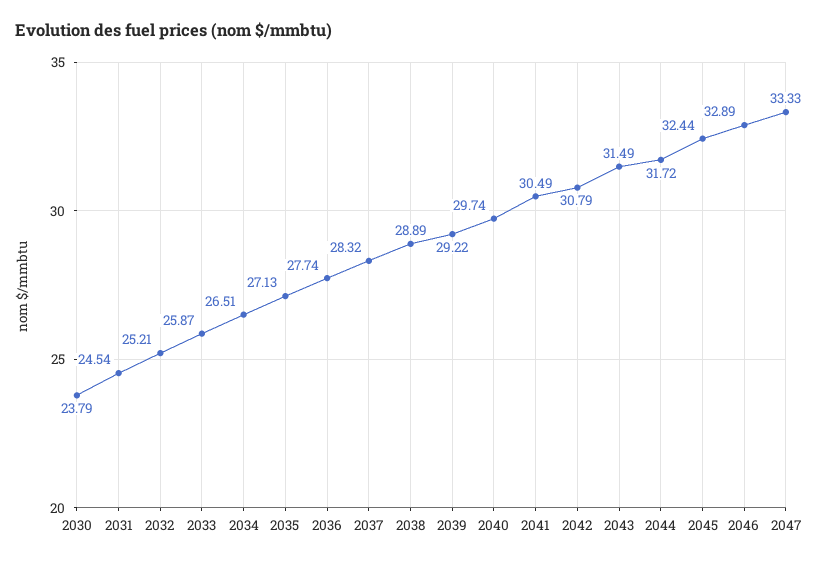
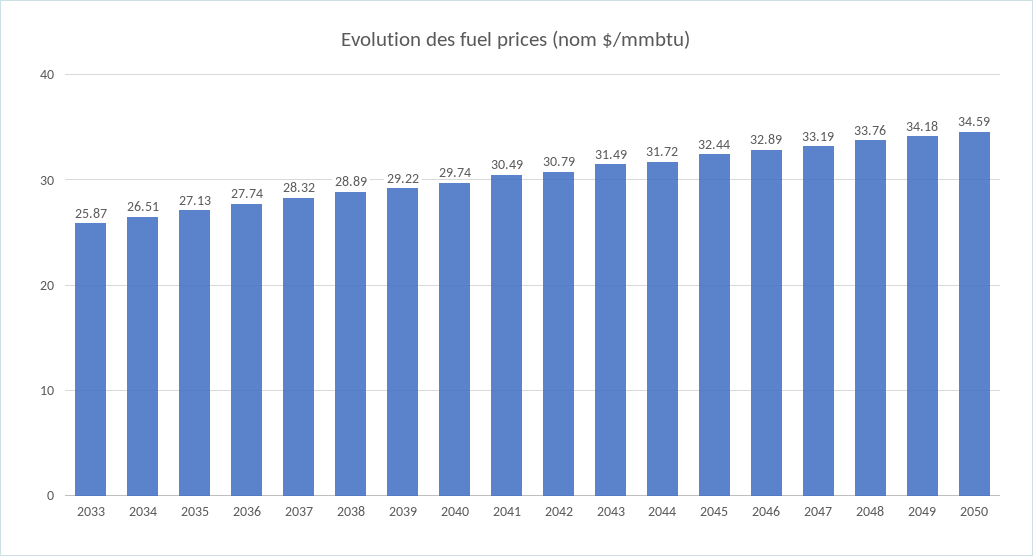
2030: 23.79 -> none
2031: 24.54 -> none
2032: 25.21 -> none
2047: 33.33 -> 33.19
2048: none -> 33.76
2049: none -> 34.18
2050: none -> 34.59

